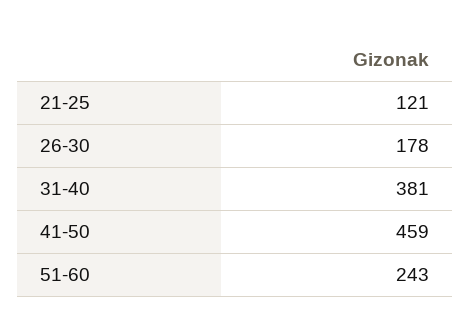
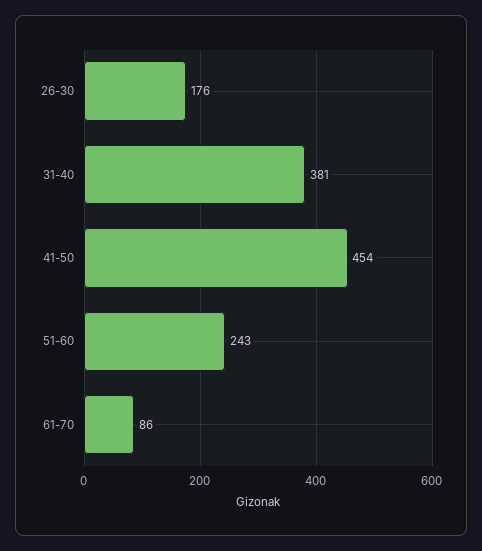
21-25: 121 -> none
26-30: 178 -> 176
41-50: 459 -> 454
61-70: none -> 86

